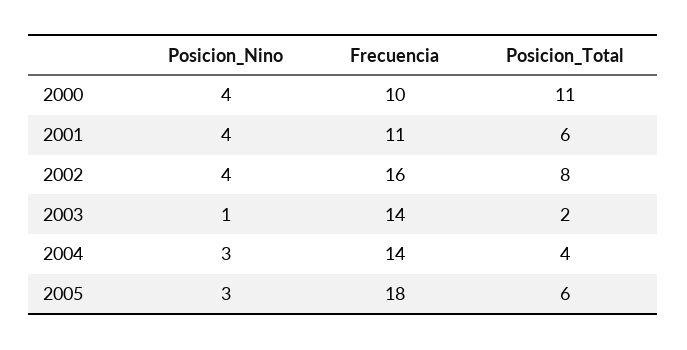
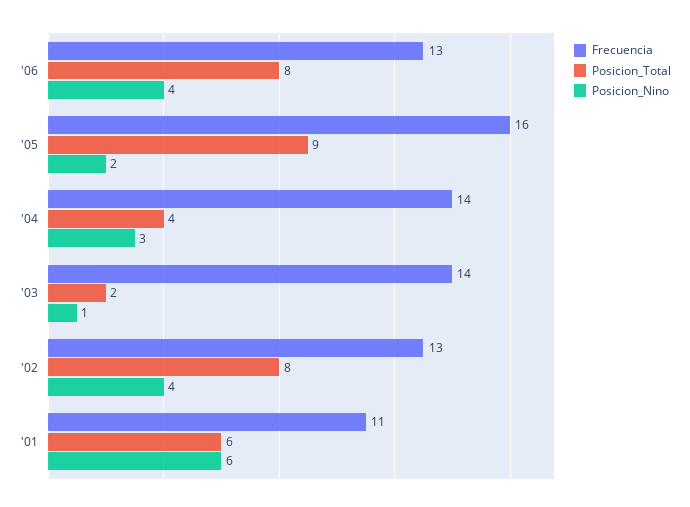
Posicion_Nino, 2000: 4 -> none
Frecuencia, 2000: 10 -> none
Posicion_Total, 2000: 11 -> none
Posicion_Nino, 2001: 4 -> 6
Frecuencia, 2002: 16 -> 13
Posicion_Nino, 2005: 3 -> 2
Frecuencia, 2005: 18 -> 16
Posicion_Total, 2005: 6 -> 9
Frecuencia, '06: none -> 13
Posicion_Total, '06: none -> 8
Posicion_Nino, '06: none -> 4

